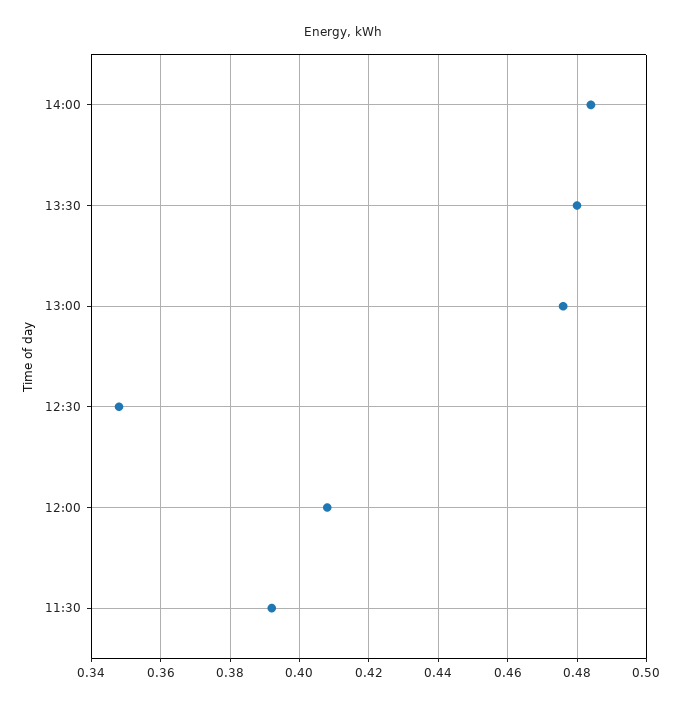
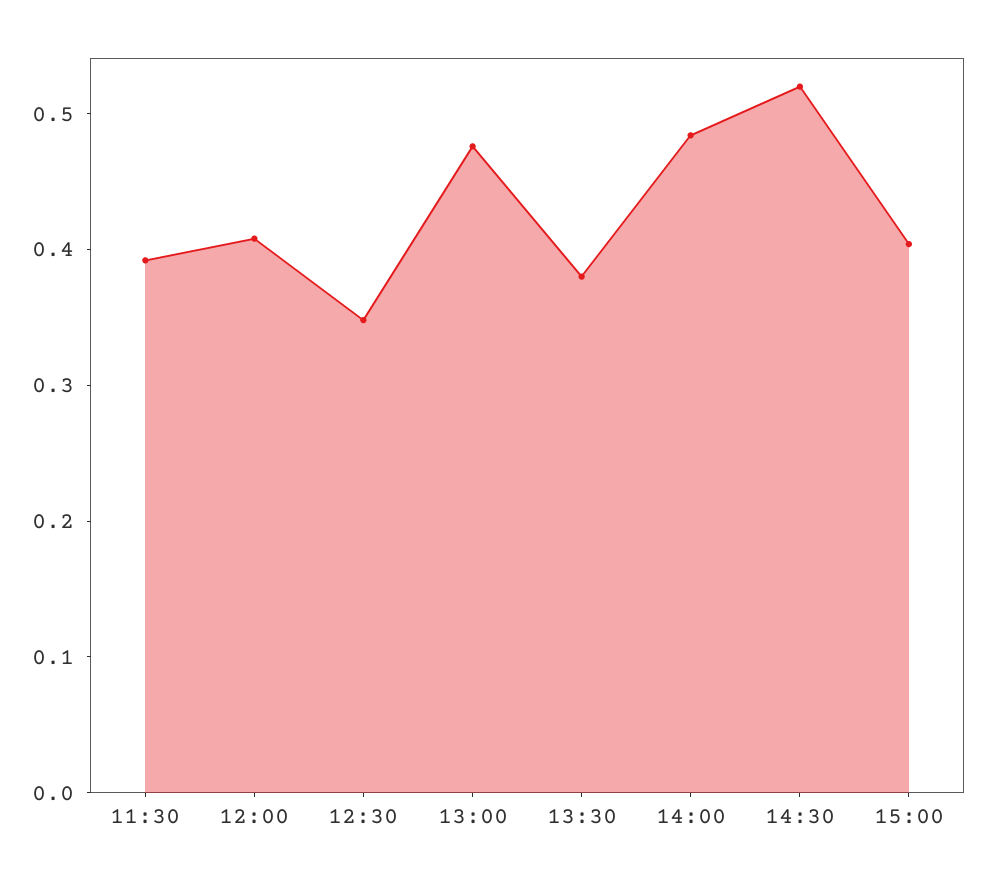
13:30: 0.48 -> 0.38
14:30: none -> 0.52
15:00: none -> 0.4

